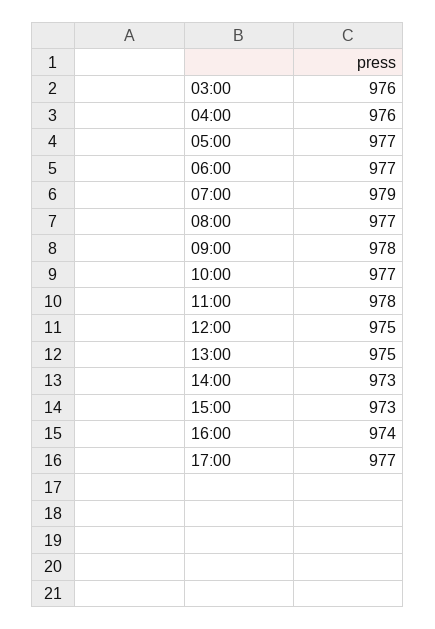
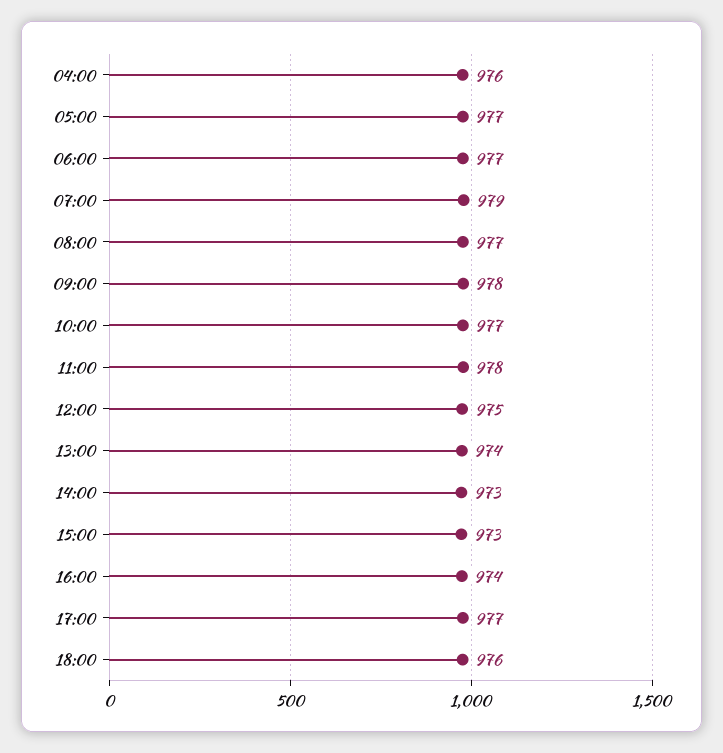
03:00: 976 -> none
13:00: 975 -> 974
18:00: none -> 976

